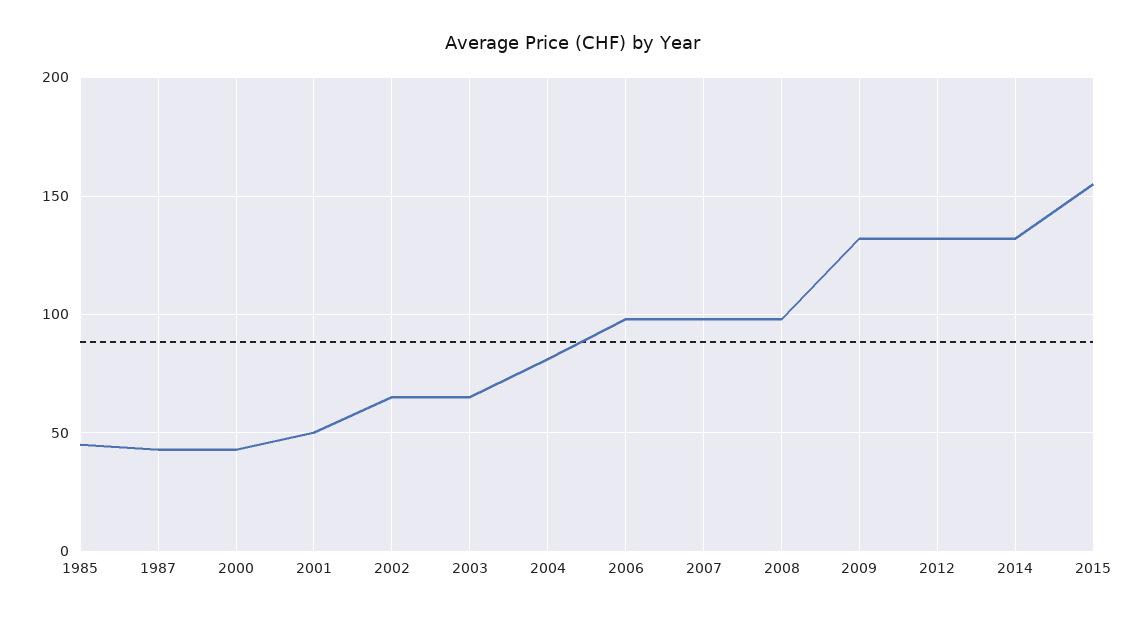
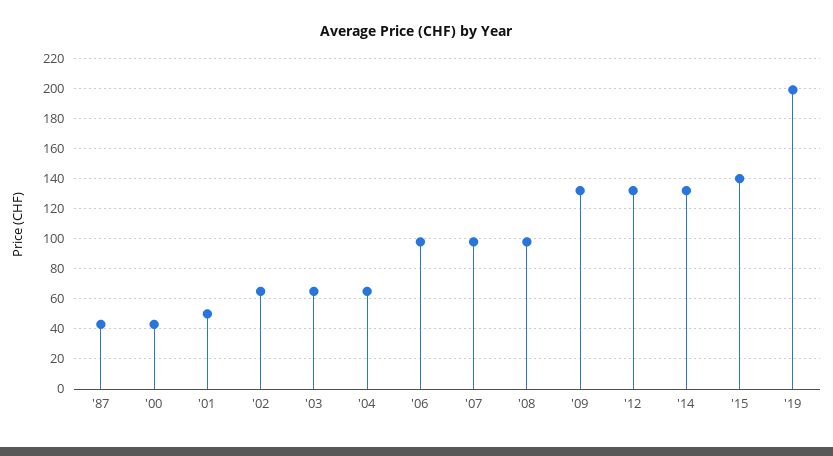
1985: 45 -> none
2004: 80 -> 65
2015: 155 -> 140
'19: none -> 200

